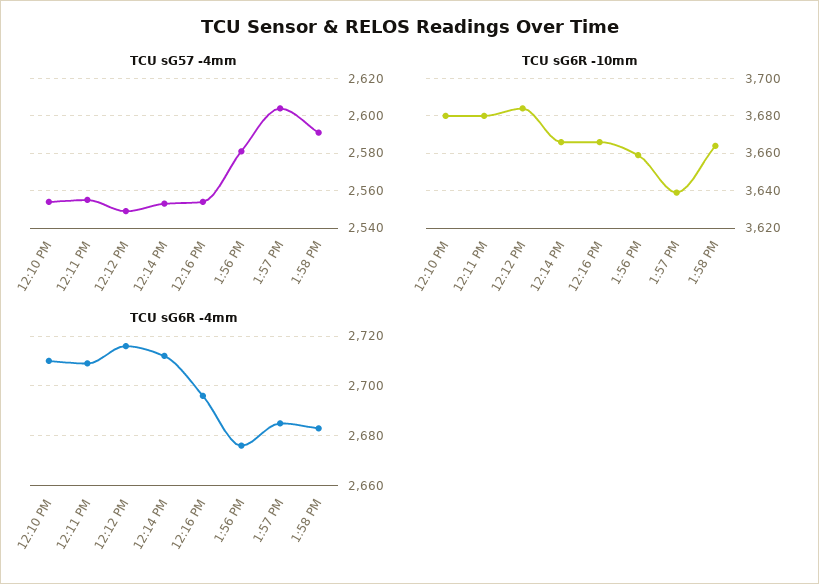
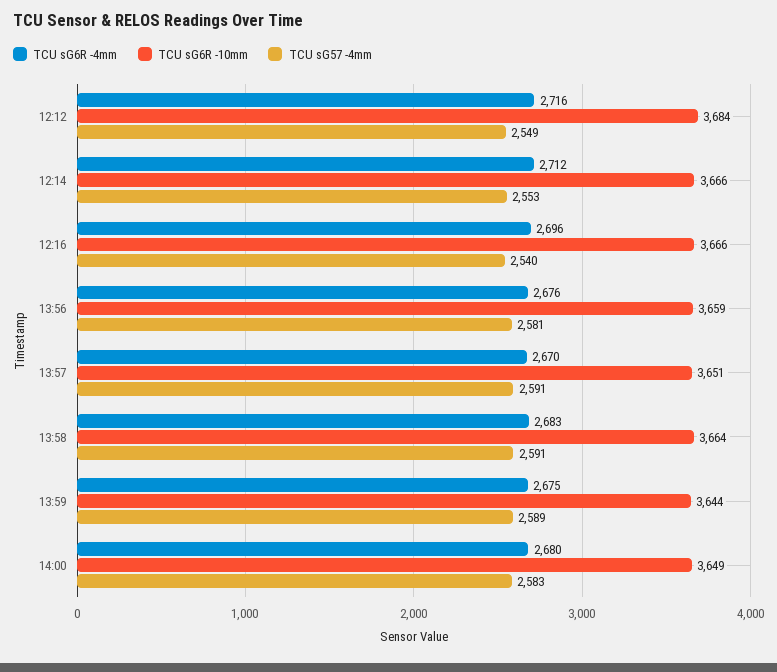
TCU sG57 -4mm, 12:10 PM: 2555 -> none
TCU sG57 -4mm, 12:11 PM: 2555 -> none
TCU sG57 -4mm, 12:16 PM: 2555 -> 2540
TCU sG57 -4mm, 1:57 PM: 2605 -> 2591
TCU sG6R -10mm, 12:10 PM: 3680 -> none
TCU sG6R -10mm, 12:11 PM: 3680 -> none
TCU sG6R -10mm, 1:57 PM: 3640 -> 3651
TCU sG6R -4mm, 12:10 PM: 2710 -> none
TCU sG6R -4mm, 12:11 PM: 2710 -> none
TCU sG6R -4mm, 1:57 PM: 2685 -> 2670
TCU sG6R -4mm, 13:59: none -> 2675
TCU sG6R -10mm, 13:59: none -> 3644
TCU sG57 -4mm, 13:59: none -> 2589
TCU sG6R -4mm, 14:00: none -> 2680
TCU sG6R -10mm, 14:00: none -> 3649
TCU sG57 -4mm, 14:00: none -> 2583

